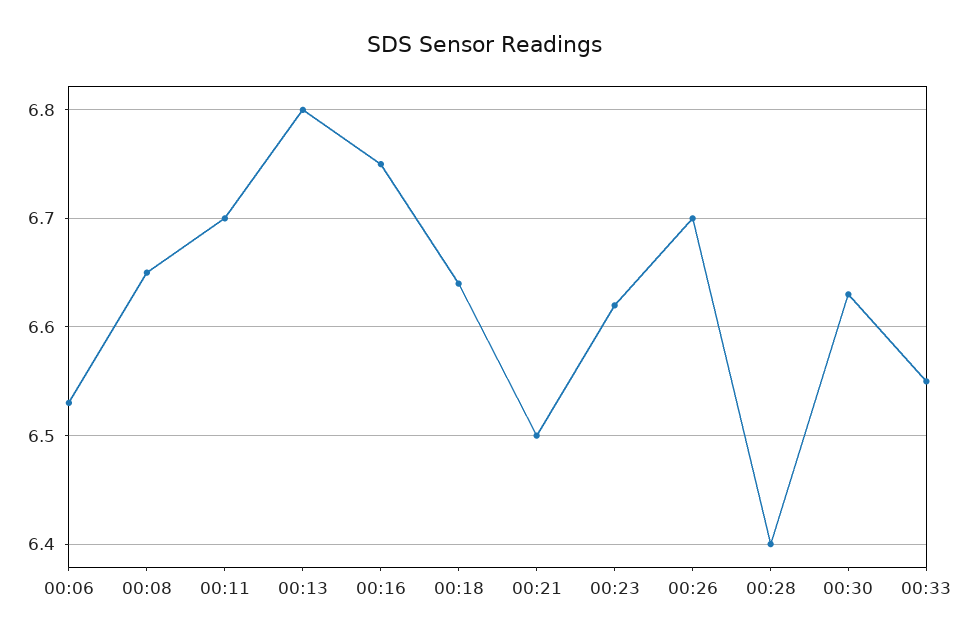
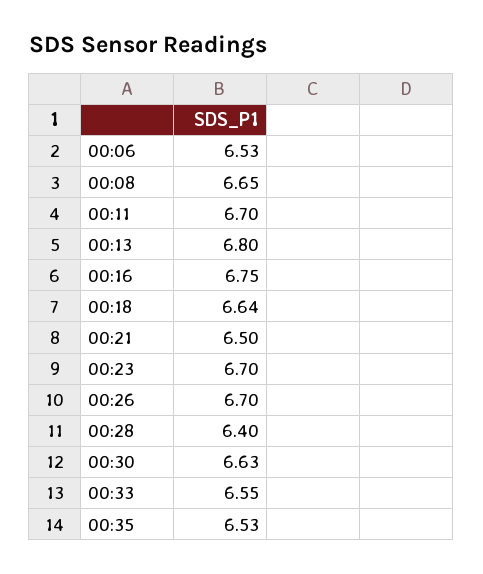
00:23: 6.62 -> 6.7
00:35: none -> 6.53

